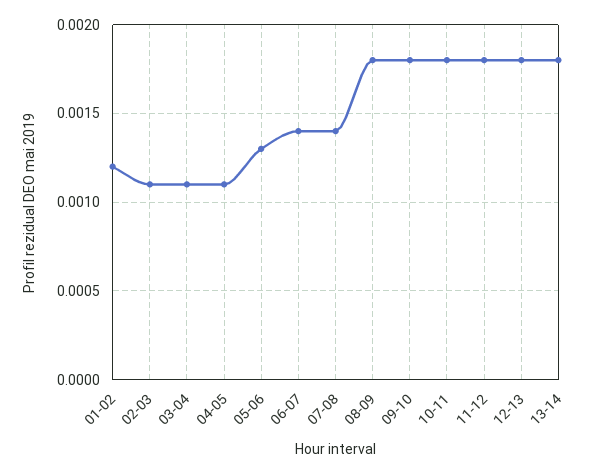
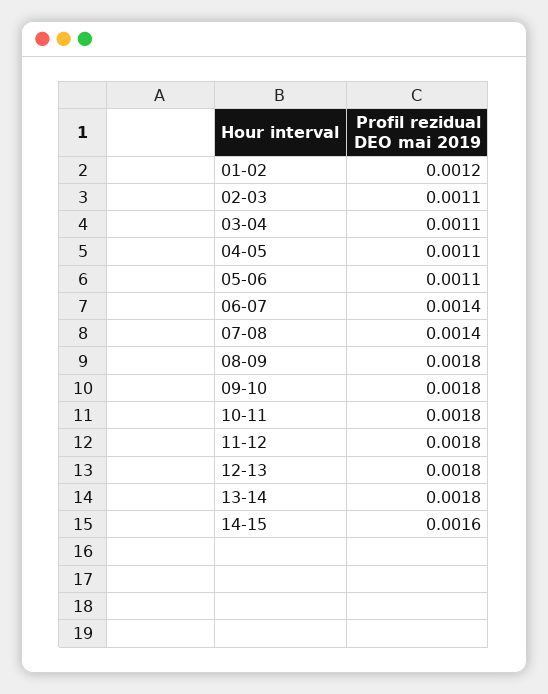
05-06: 0.0013 -> 0.0011
14-15: none -> 0.0016

